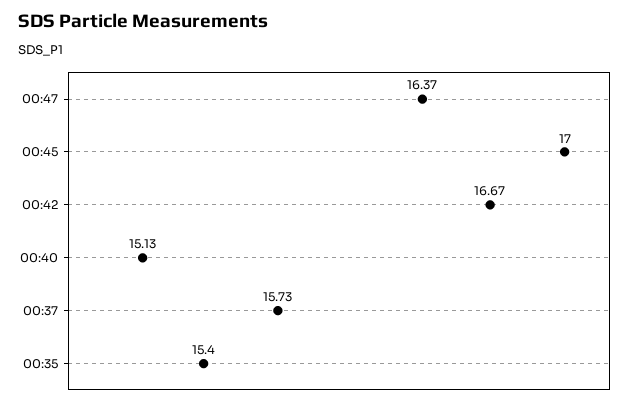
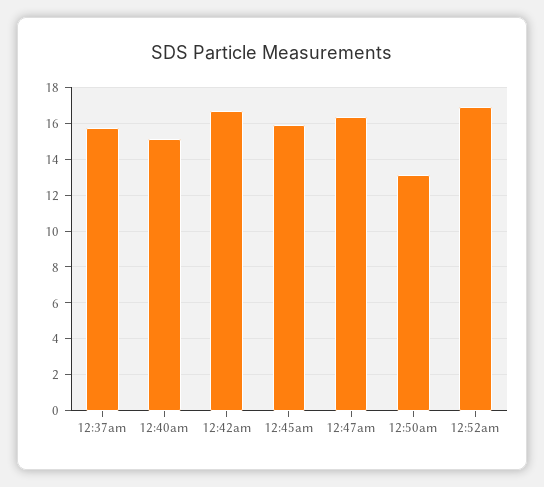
00:45: 17 -> 16
00:35: 15.4 -> none
12:50am: none -> 13
12:52am: none -> 17

